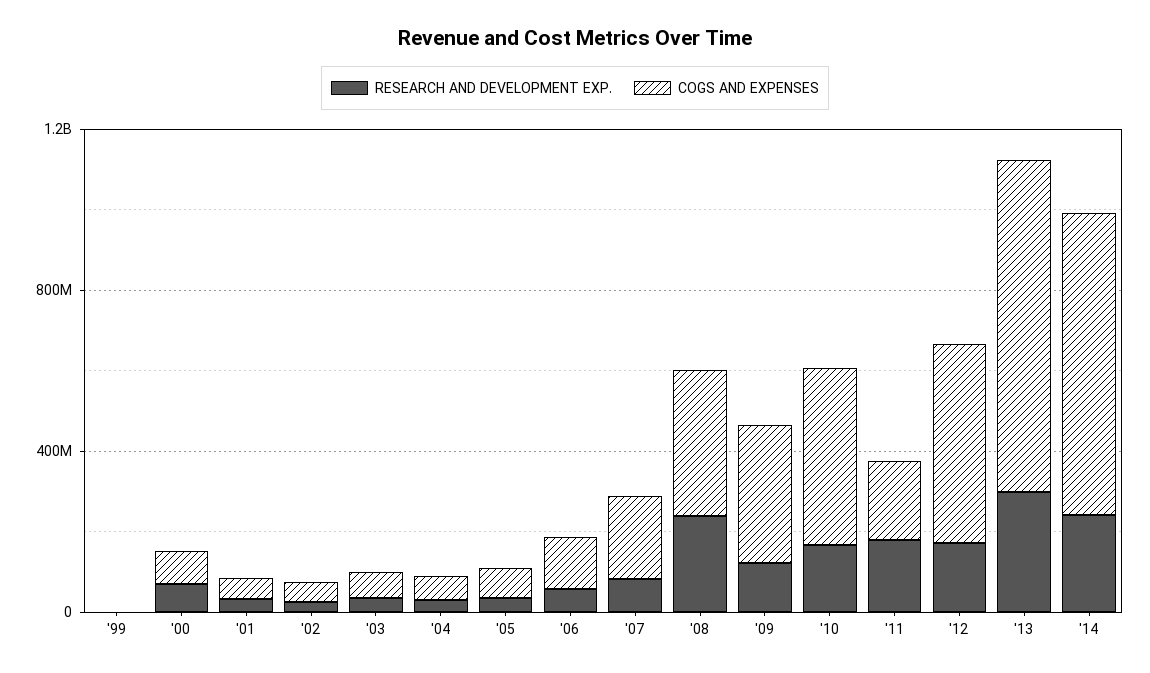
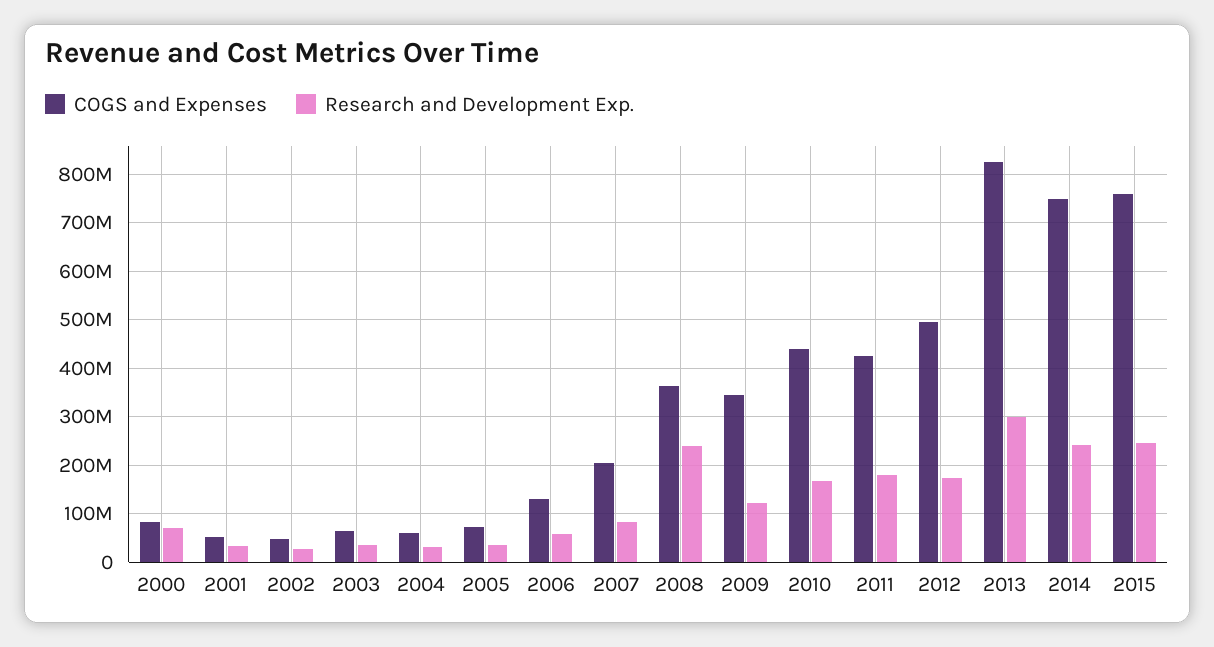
RESEARCH AND DEVELOPMENT EXP., '99: 0 -> none
COGS AND EXPENSES, '99: 0 -> none
COGS AND EXPENSES, '11: 200000000 -> 420000000
COGS AND EXPENSES, 2015: none -> 760000000
RESEARCH AND DEVELOPMENT EXP., 2015: none -> 240000000

